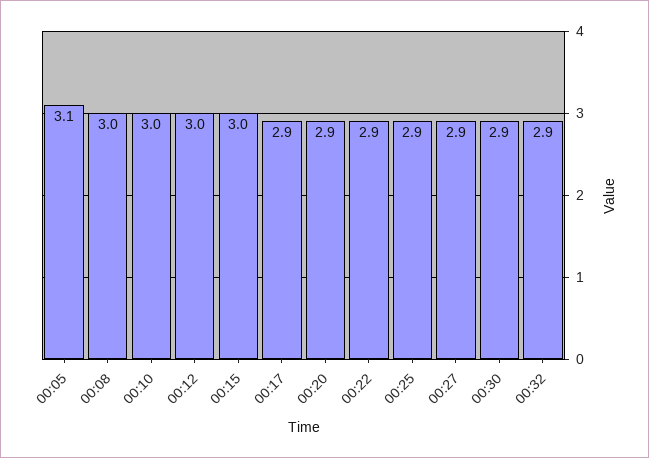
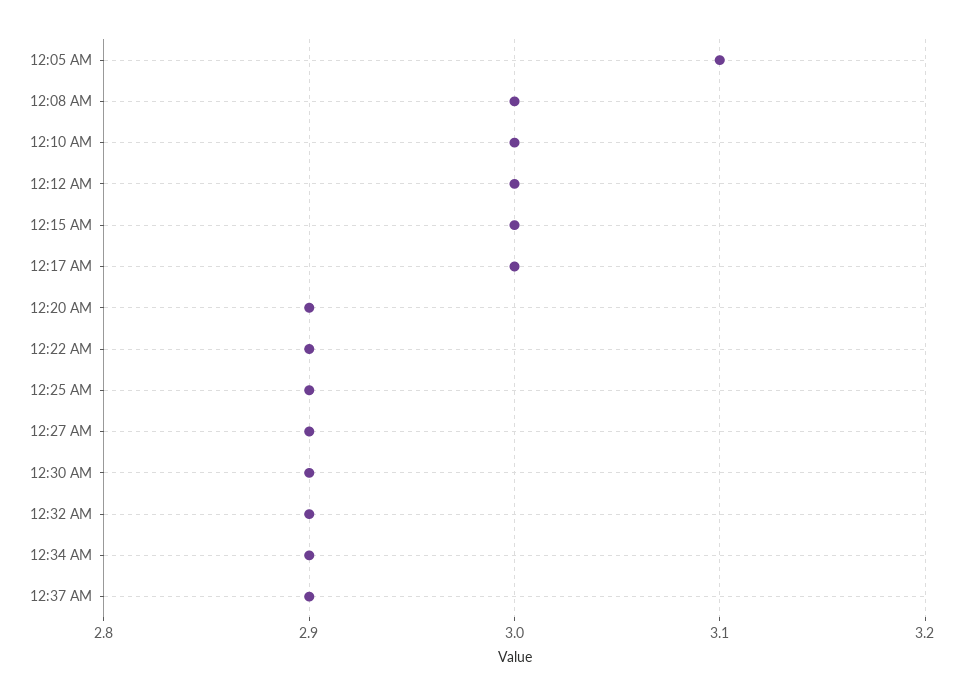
00:17: 2.9 -> 3
12:34 AM: none -> 2.9
12:37 AM: none -> 2.9

